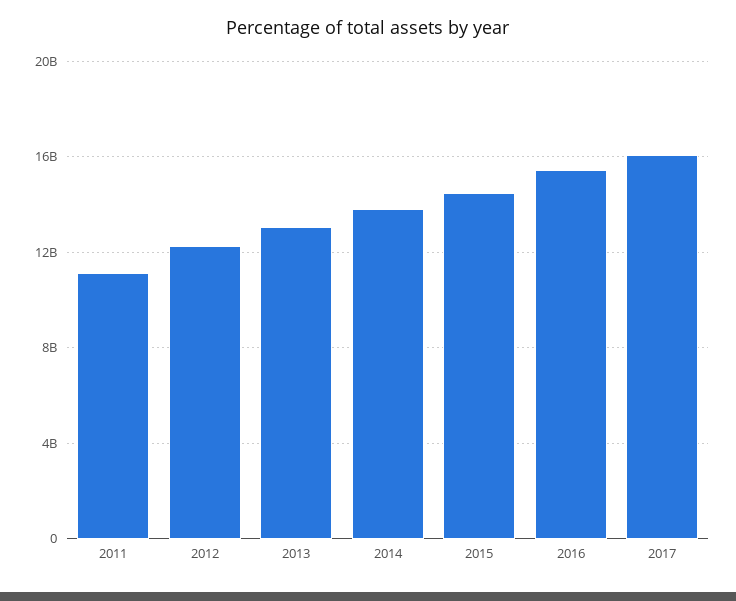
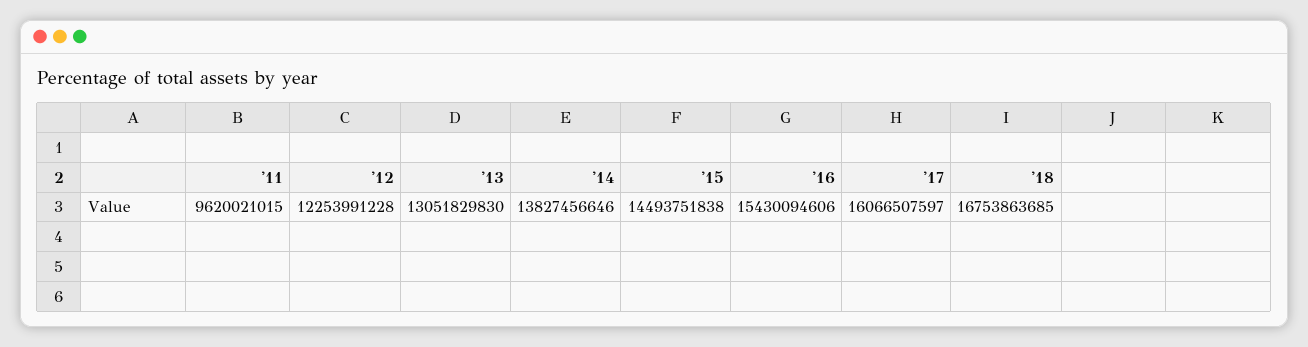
2011: 11000000000 -> 9620021015
'18: none -> 16753863685

